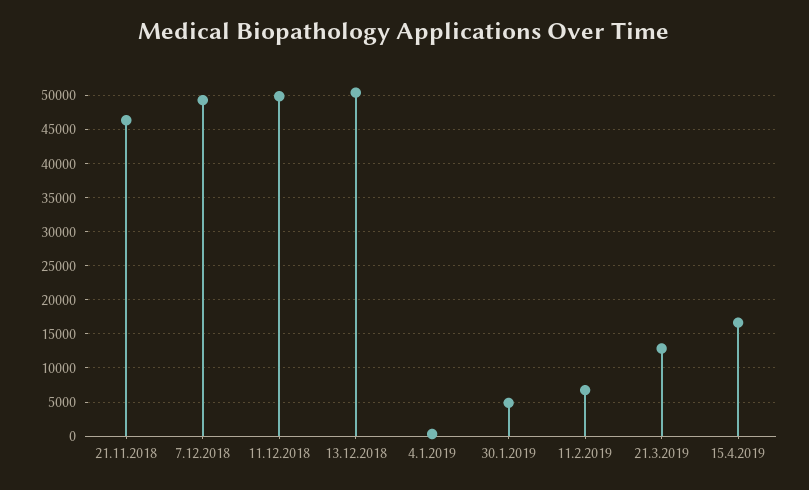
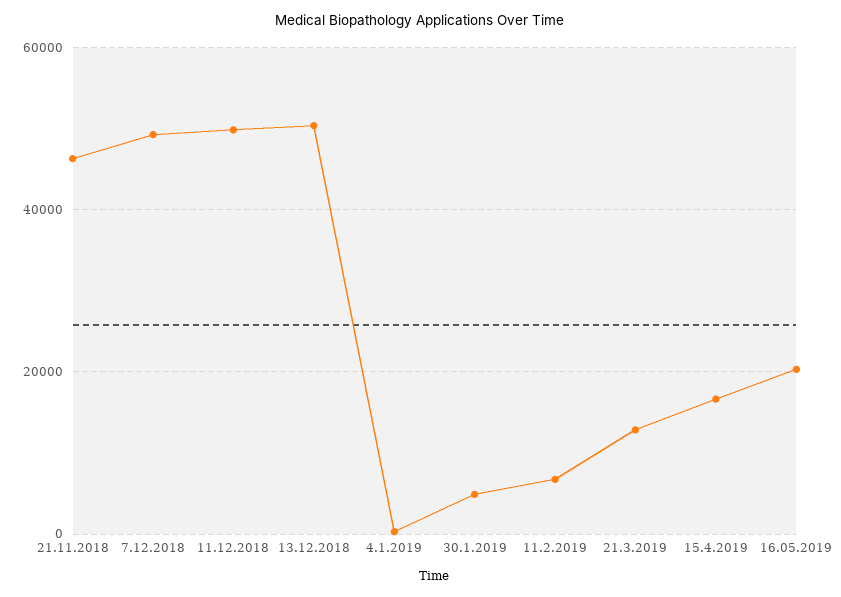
16.05.2019: none -> 20000

